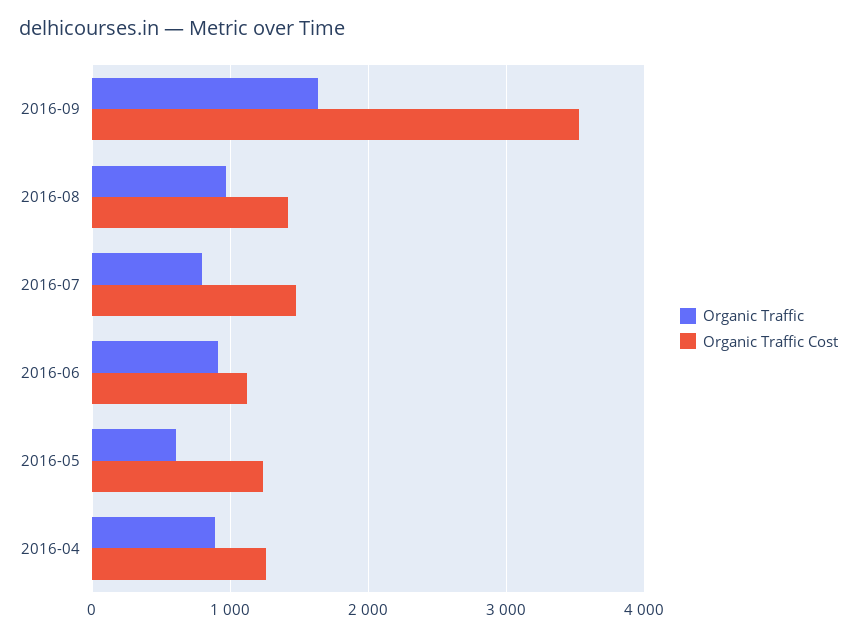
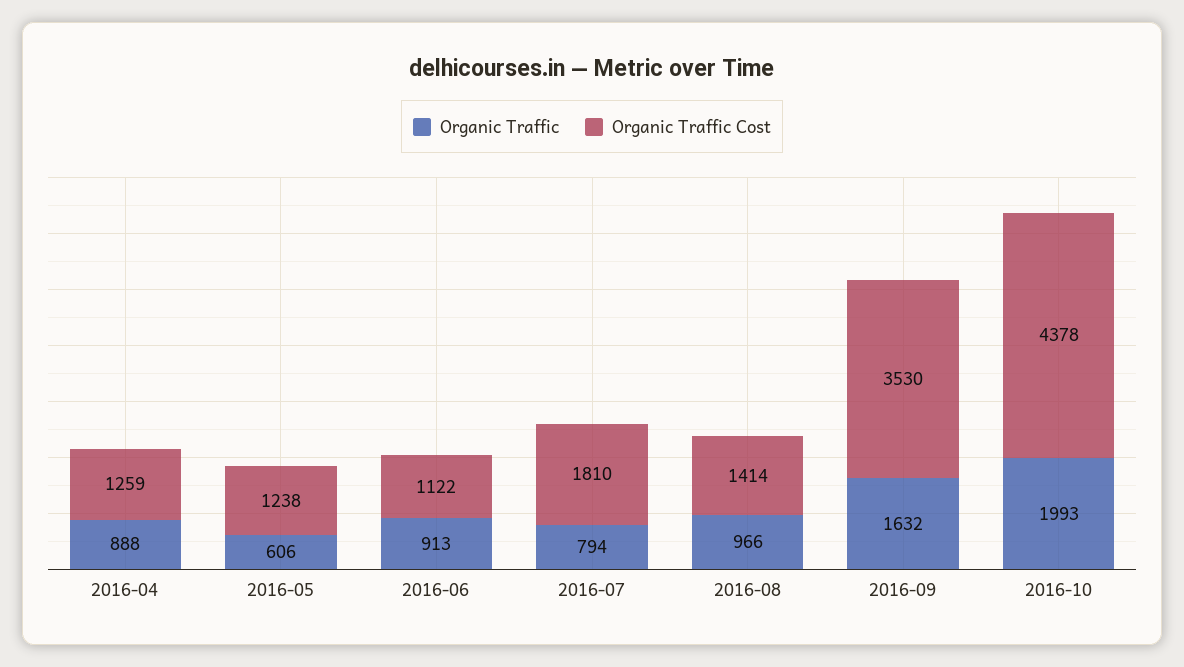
Organic Traffic Cost, 2016-07: 1500 -> 1810
Organic Traffic, 2016-10: none -> 1993
Organic Traffic Cost, 2016-10: none -> 4378

